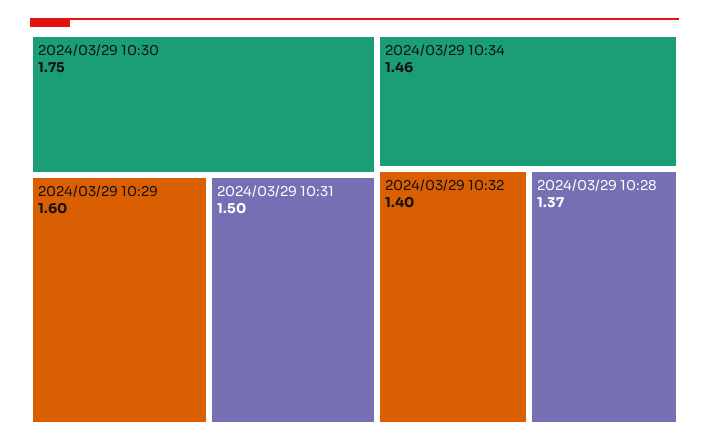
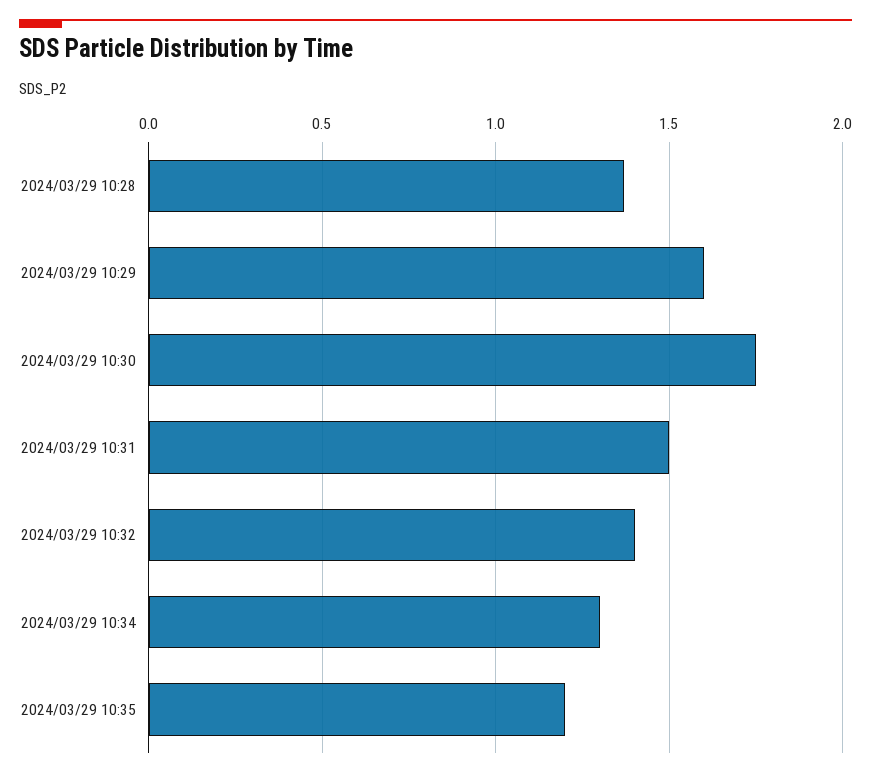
2024/03/29 10:34: 1.46 -> 1.3
2024/03/29 10:35: none -> 1.2

